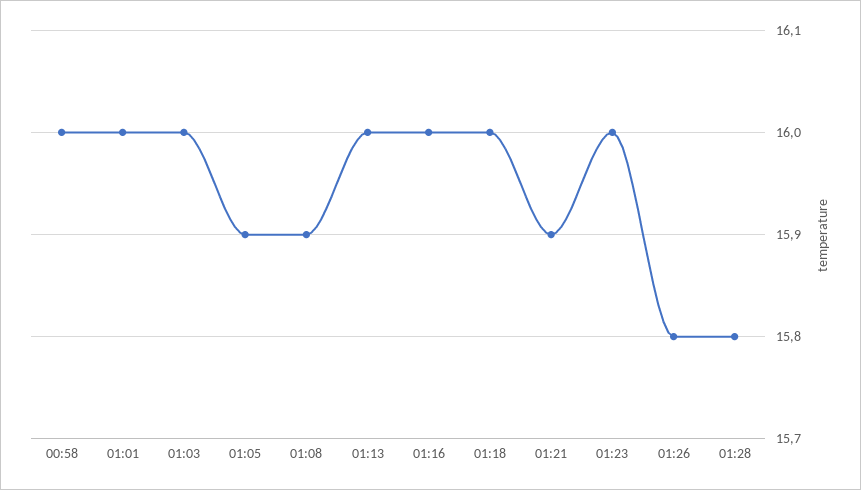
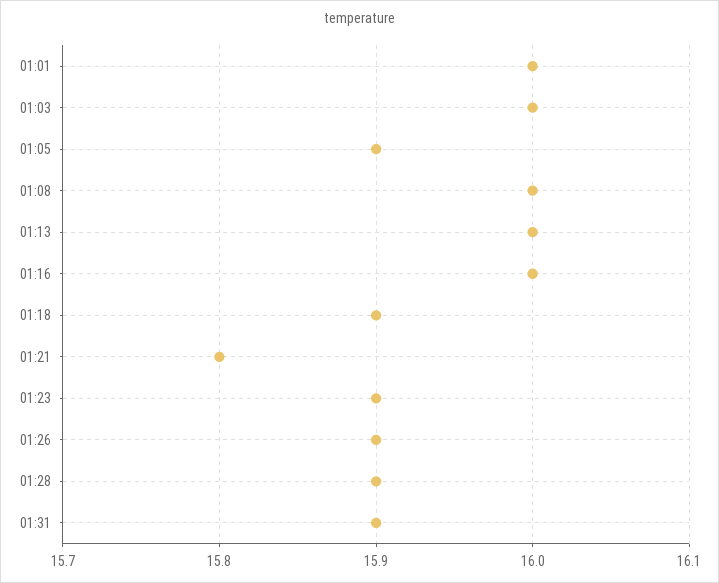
00:58: 16 -> none
01:08: 15.9 -> 16
01:18: 16 -> 15.9
01:21: 15.9 -> 15.8
01:23: 16 -> 15.9
01:26: 15.8 -> 15.9
01:28: 15.8 -> 15.9
01:31: none -> 15.9

